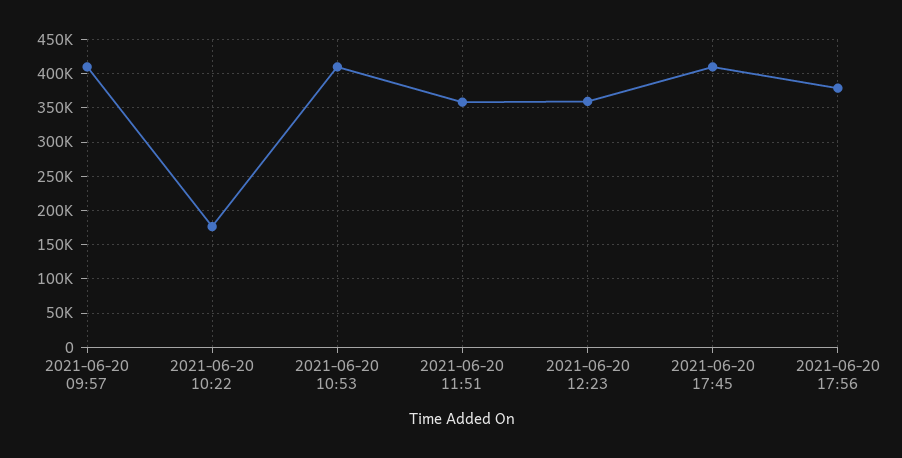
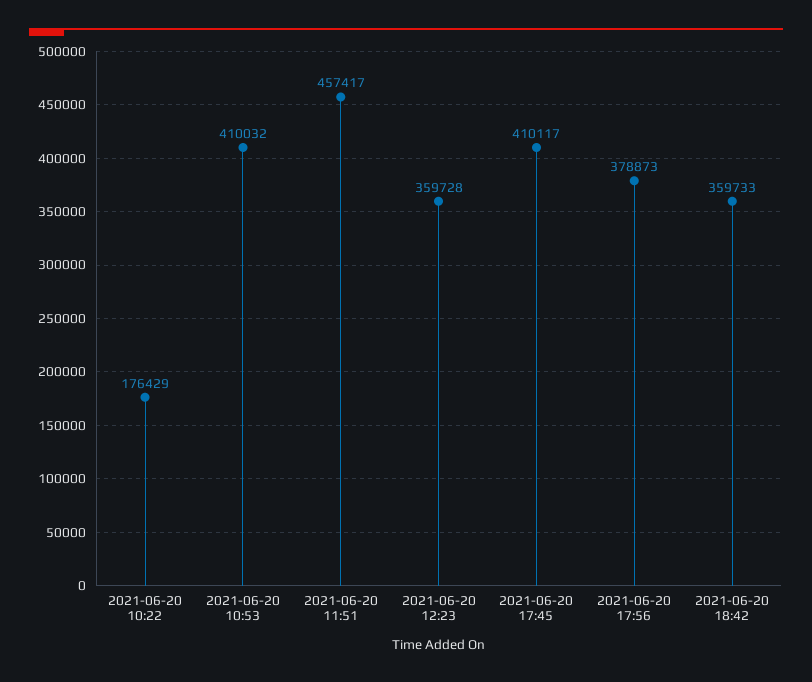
2021-06-20 09:57: 410000 -> none
2021-06-20 11:51: 360000 -> 457417
2021-06-20 18:42: none -> 359733

